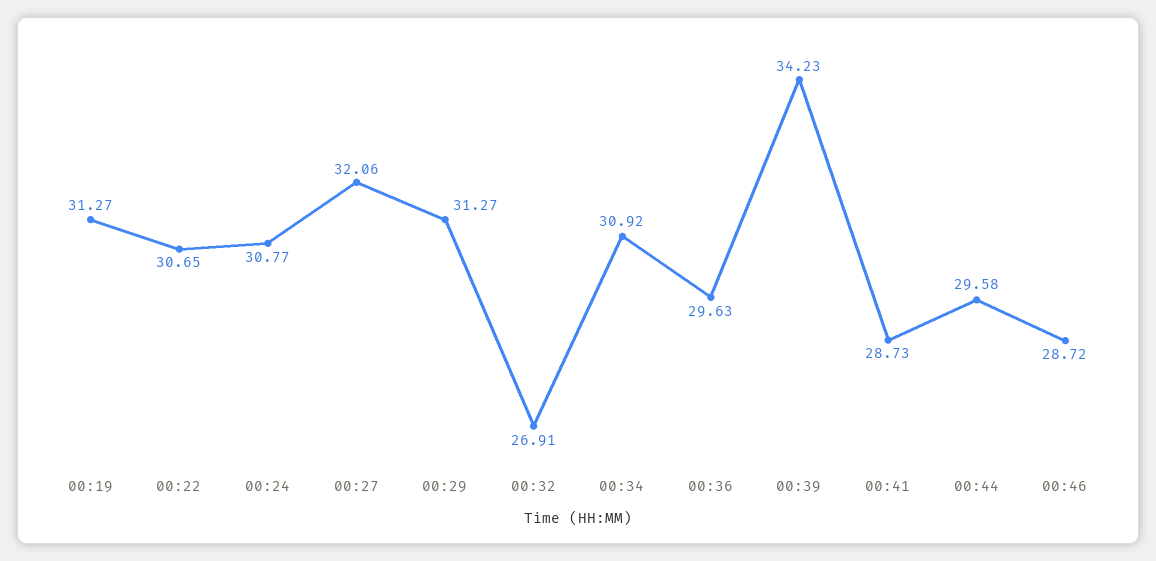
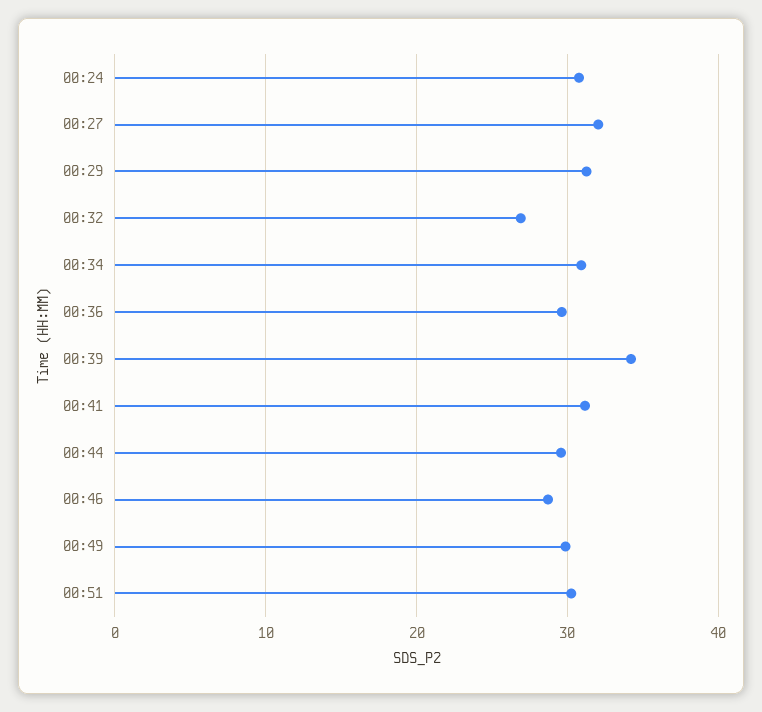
00:19: 31.27 -> none
00:22: 30.65 -> none
00:41: 28.73 -> 31
00:49: none -> 30
00:51: none -> 30

